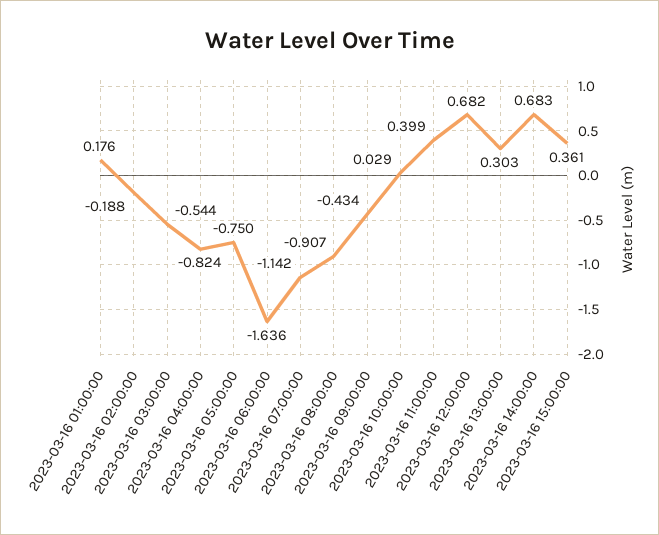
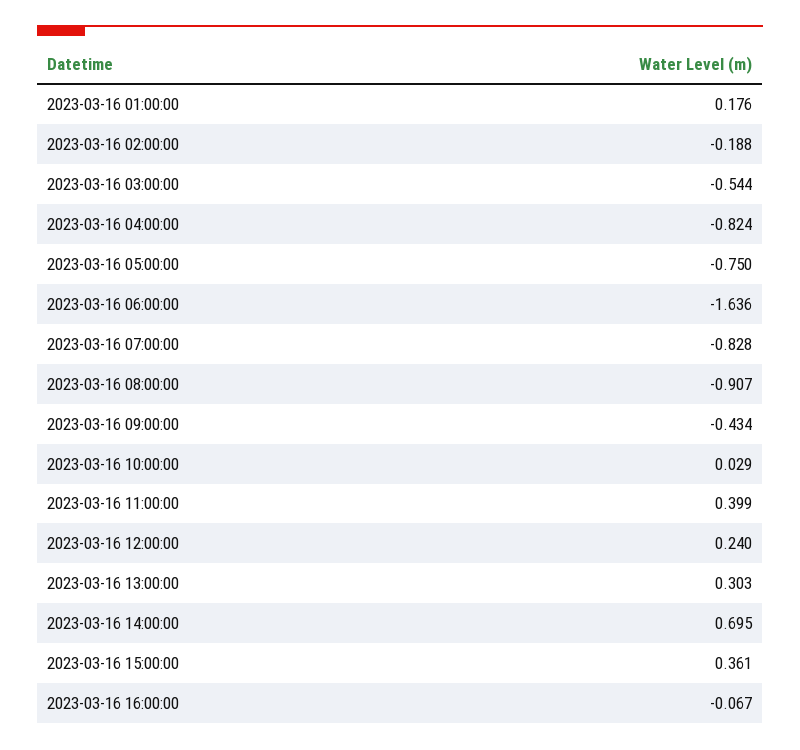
2023-03-16 07:00:00: -1.142 -> -0.828
2023-03-16 12:00:00: 0.682 -> 0.24
2023-03-16 14:00:00: 0.683 -> 0.695
2023-03-16 16:00:00: none -> -0.067

